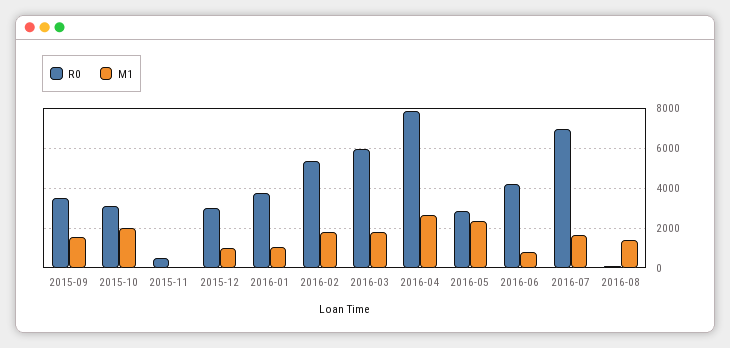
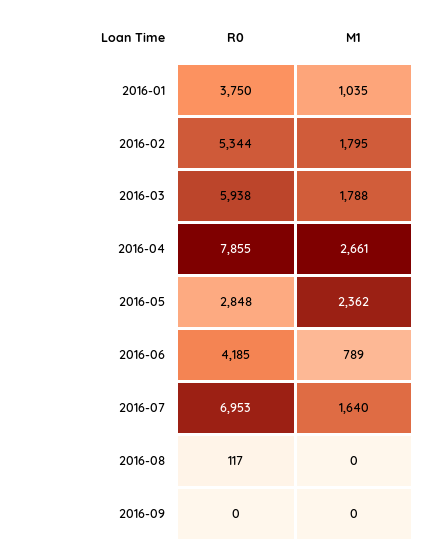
R0, 2015-09: 3500 -> none
M1, 2015-09: 1500 -> none
R0, 2015-10: 3000 -> none
M1, 2015-10: 2000 -> none
R0, 2015-11: 500 -> none
M1, 2015-11: 0 -> none
R0, 2015-12: 3000 -> none
M1, 2015-12: 1000 -> none
M1, 2016-08: 1500 -> 0
R0, 2016-09: none -> 0
M1, 2016-09: none -> 0

